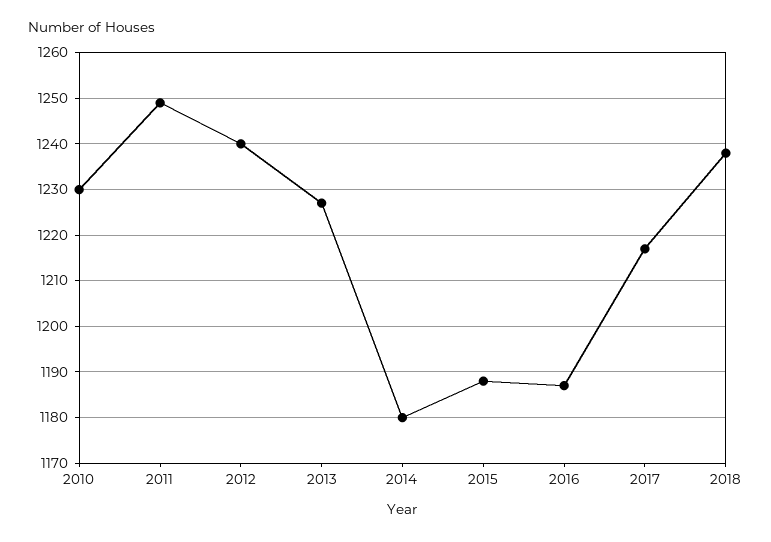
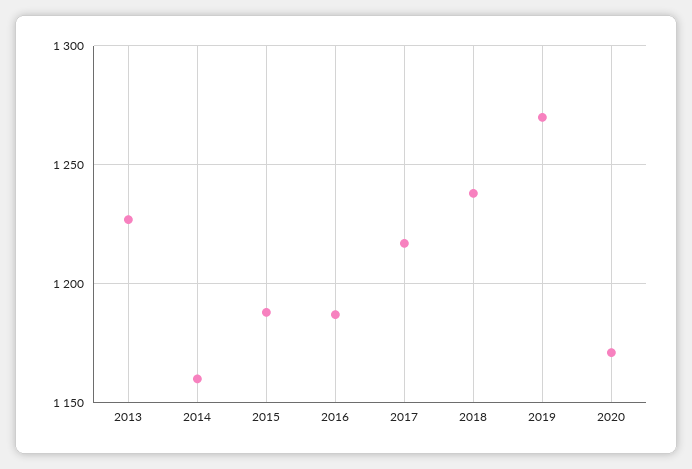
2010: 1230 -> none
2011: 1250 -> none
2012: 1240 -> none
2014: 1180 -> 1160
2019: none -> 1270
2020: none -> 1170

